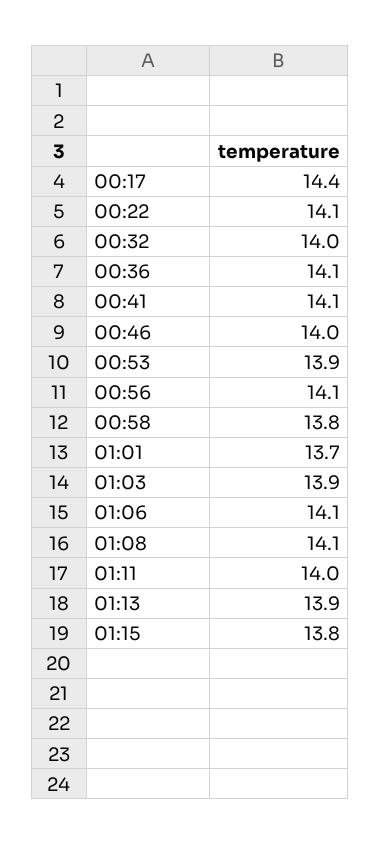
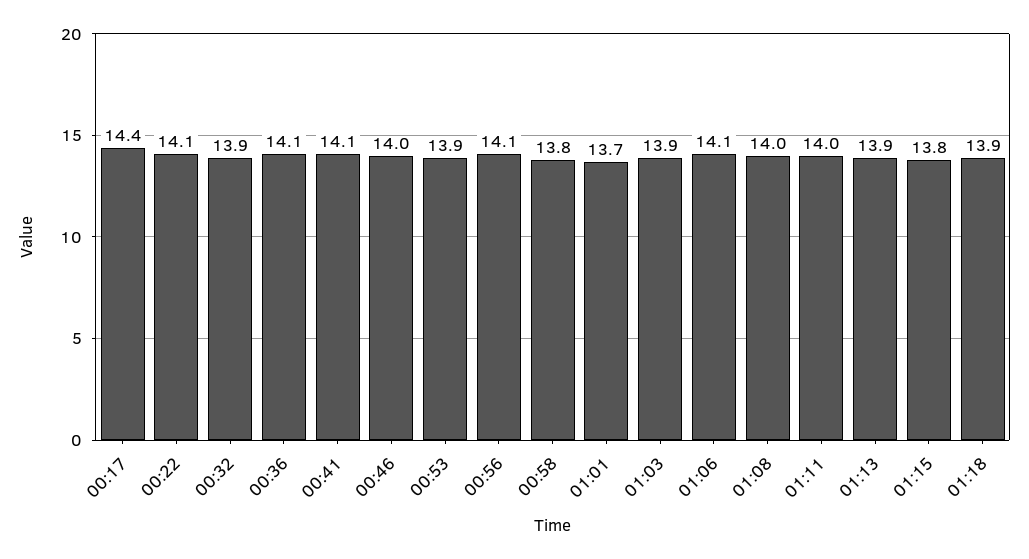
00:32: 14 -> 13.9
01:08: 14.1 -> 14
01:18: none -> 13.9

